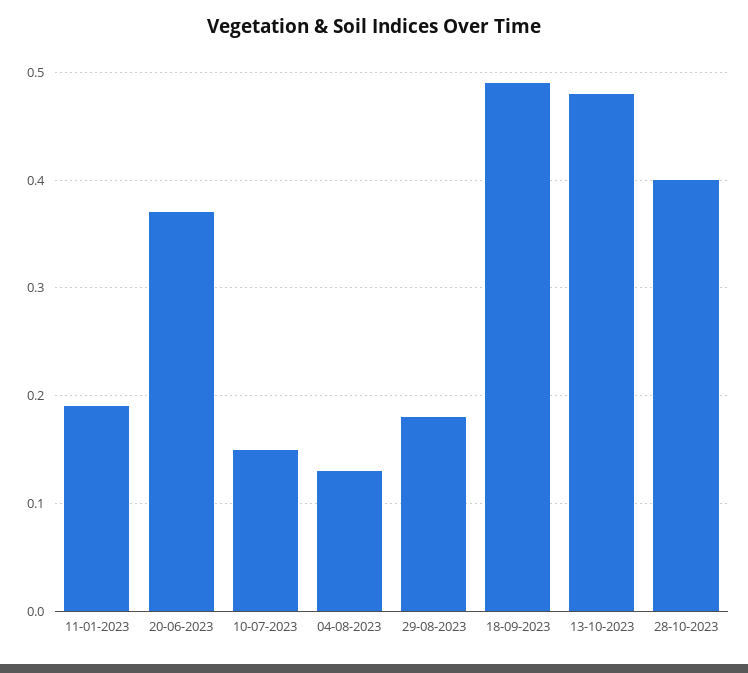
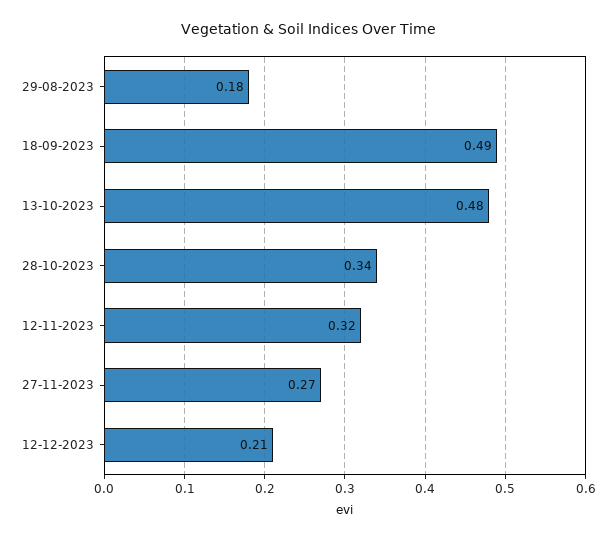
11-01-2023: 0.19 -> none
20-06-2023: 0.37 -> none
10-07-2023: 0.15 -> none
04-08-2023: 0.13 -> none
28-10-2023: 0.4 -> 0.34
12-11-2023: none -> 0.32
27-11-2023: none -> 0.27
12-12-2023: none -> 0.21

